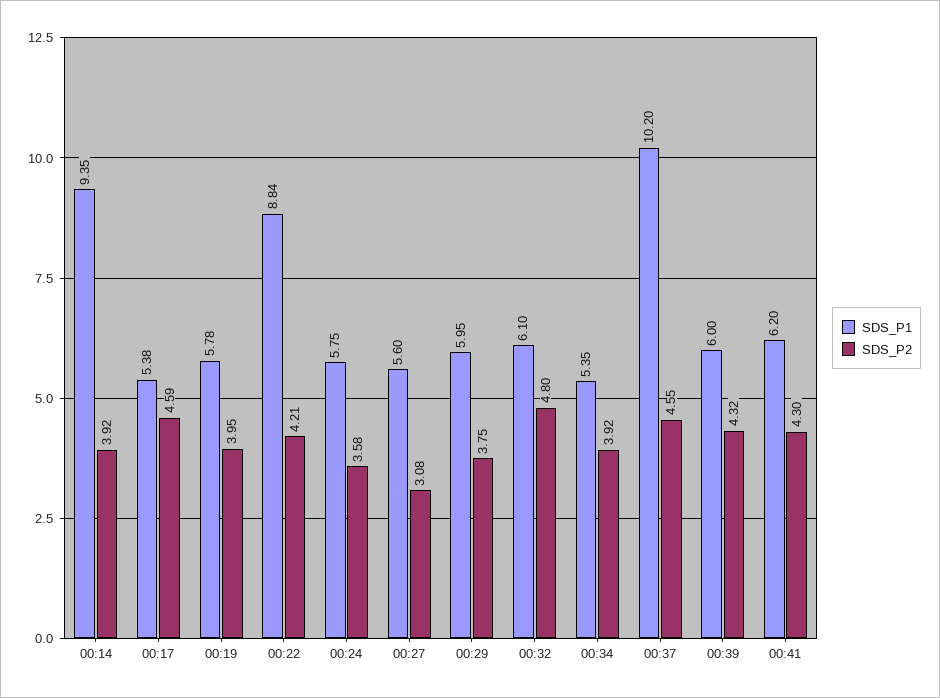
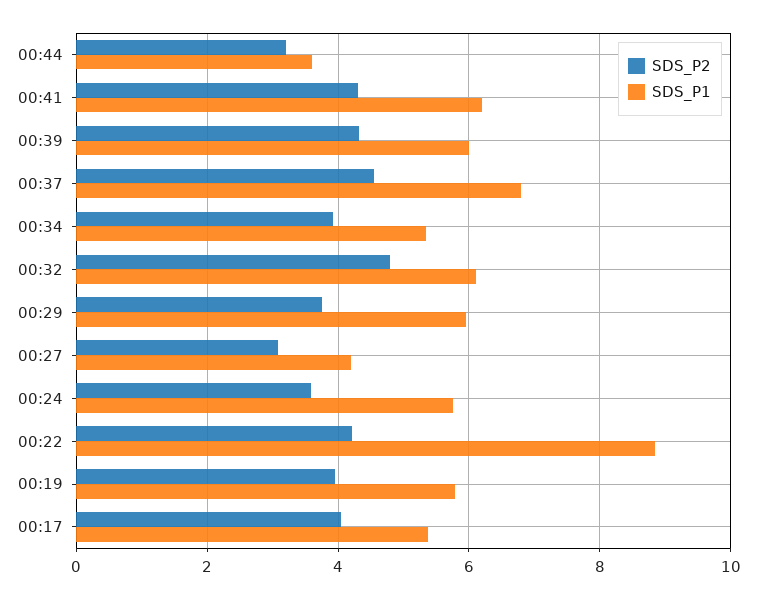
SDS_P1, 00:14: 9.35 -> none
SDS_P2, 00:14: 3.92 -> none
SDS_P2, 00:17: 4.59 -> 4
SDS_P1, 00:27: 5.6 -> 4.2
SDS_P1, 00:37: 10.2 -> 6.8
SDS_P2, 00:44: none -> 3.2
SDS_P1, 00:44: none -> 3.6

